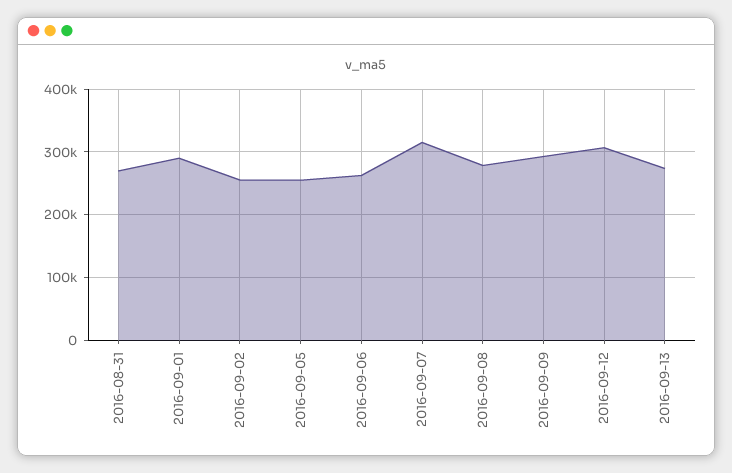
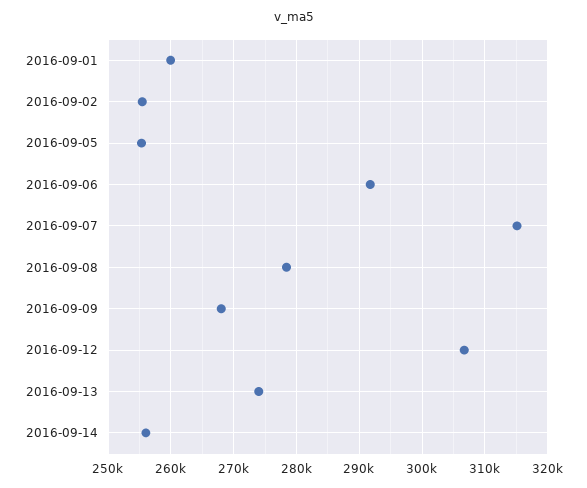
2016-08-31: 270000 -> none
2016-09-01: 290000 -> 260000
2016-09-06: 260000 -> 292000
2016-09-09: 290000 -> 268000
2016-09-14: none -> 256000

